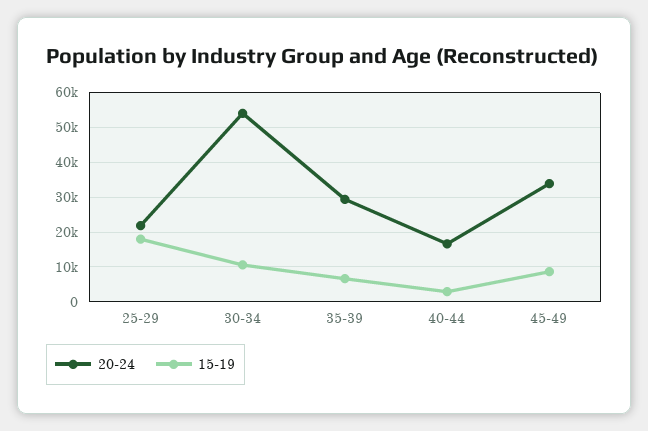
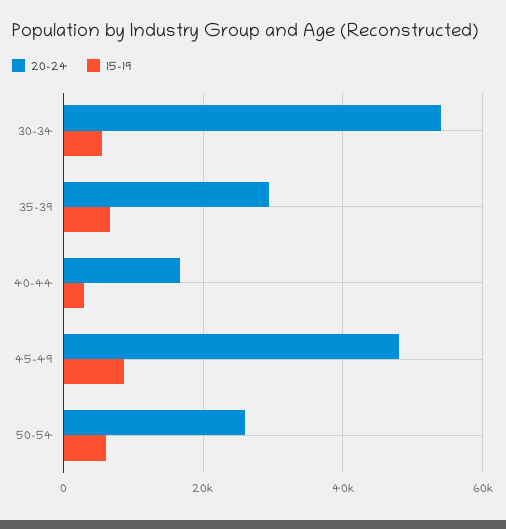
20-24, 25-29: 22000 -> none
15-19, 25-29: 18000 -> none
15-19, 30-34: 10000 -> 6000
20-24, 45-49: 34000 -> 48000
20-24, 50-54: none -> 26000
15-19, 50-54: none -> 6000

